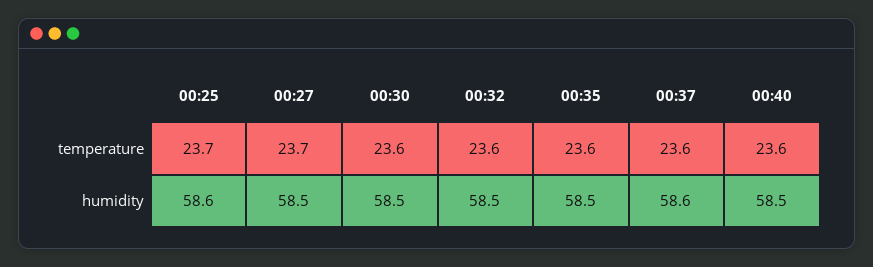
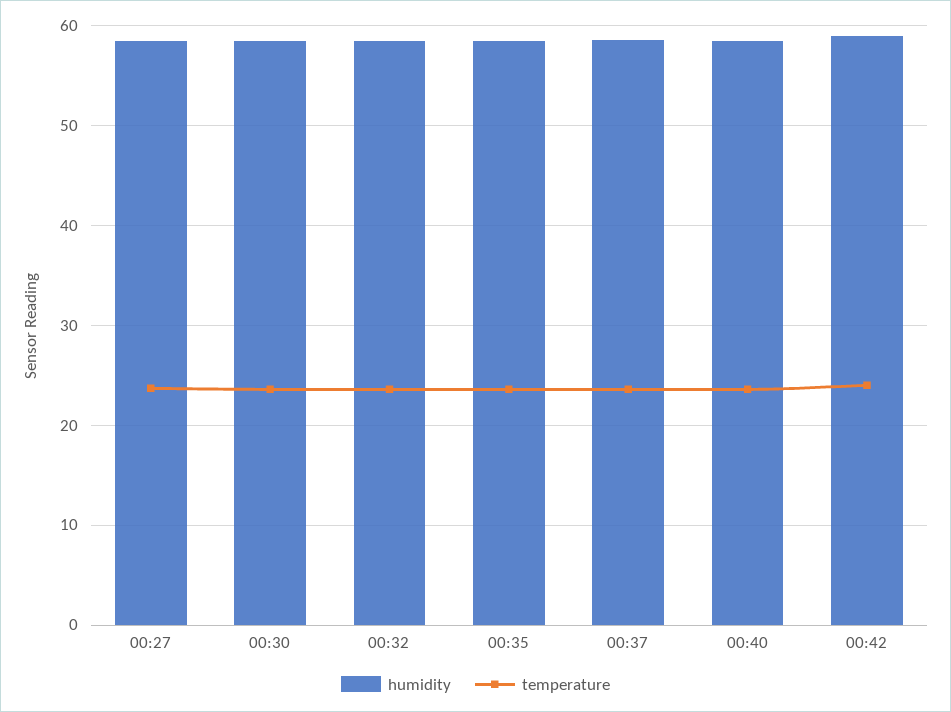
temperature, 00:25: 23.7 -> none
humidity, 00:25: 58.6 -> none
humidity, 00:42: none -> 59
temperature, 00:42: none -> 24

